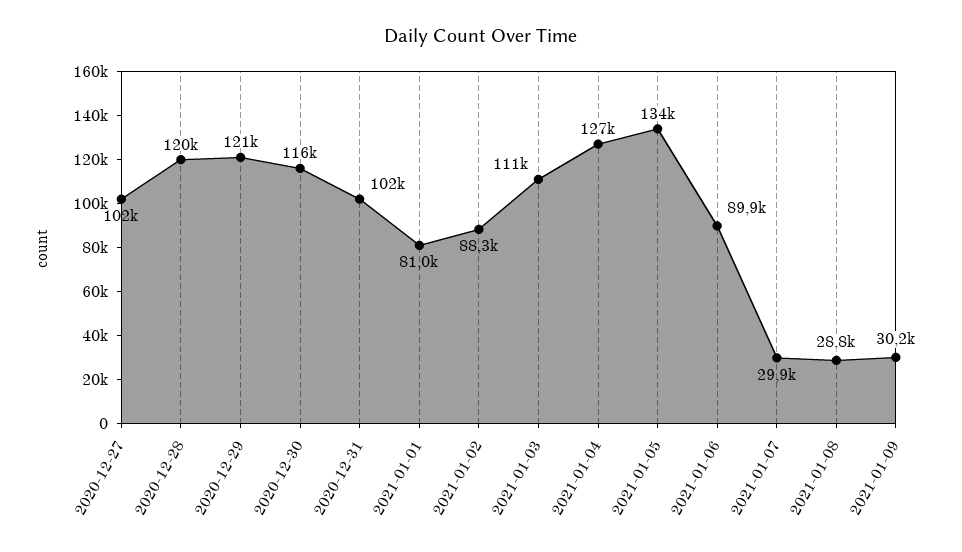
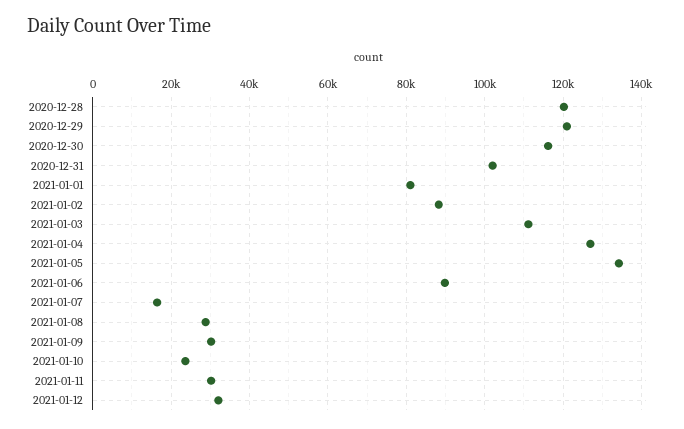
2020-12-27: 102000 -> none
2021-01-07: 29900 -> 16000
2021-01-10: none -> 24000
2021-01-11: none -> 30000
2021-01-12: none -> 32000

